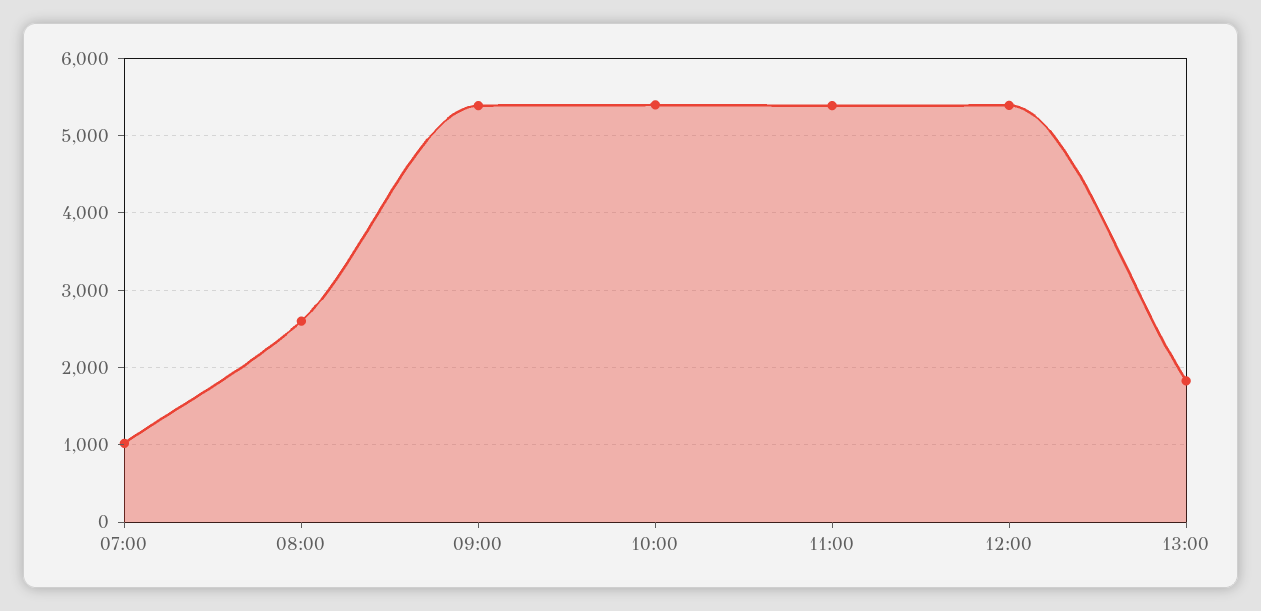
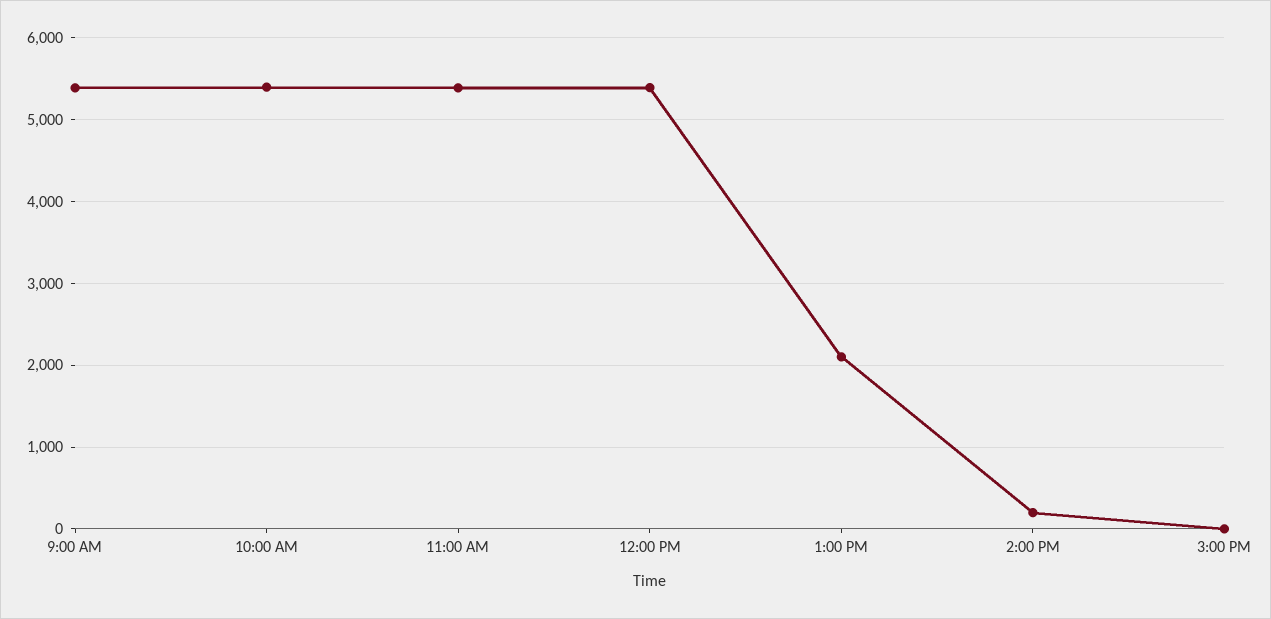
07:00: 1000 -> none
08:00: 2600 -> none
13:00: 1800 -> 2100
2:00 PM: none -> 200
3:00 PM: none -> 0

